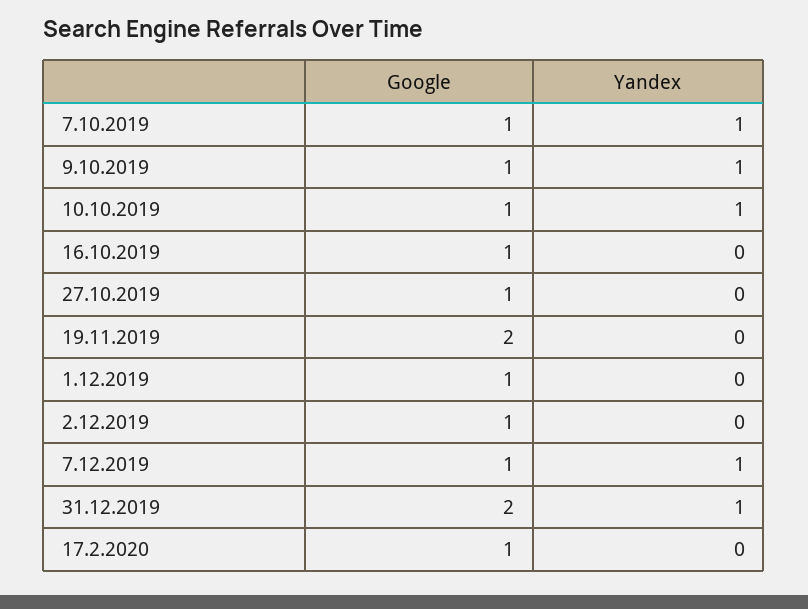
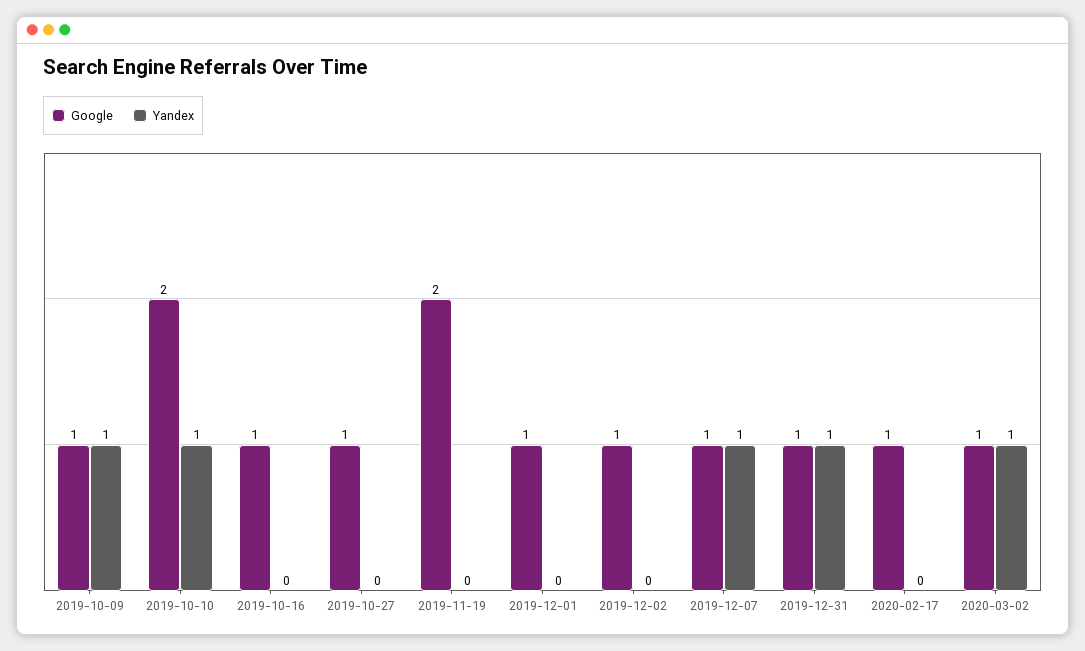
Google, 7.10.2019: 1 -> none
Yandex, 7.10.2019: 1 -> none
Google, 10.10.2019: 1 -> 2
Google, 31.12.2019: 2 -> 1
Google, 2020-03-02: none -> 1
Yandex, 2020-03-02: none -> 1

